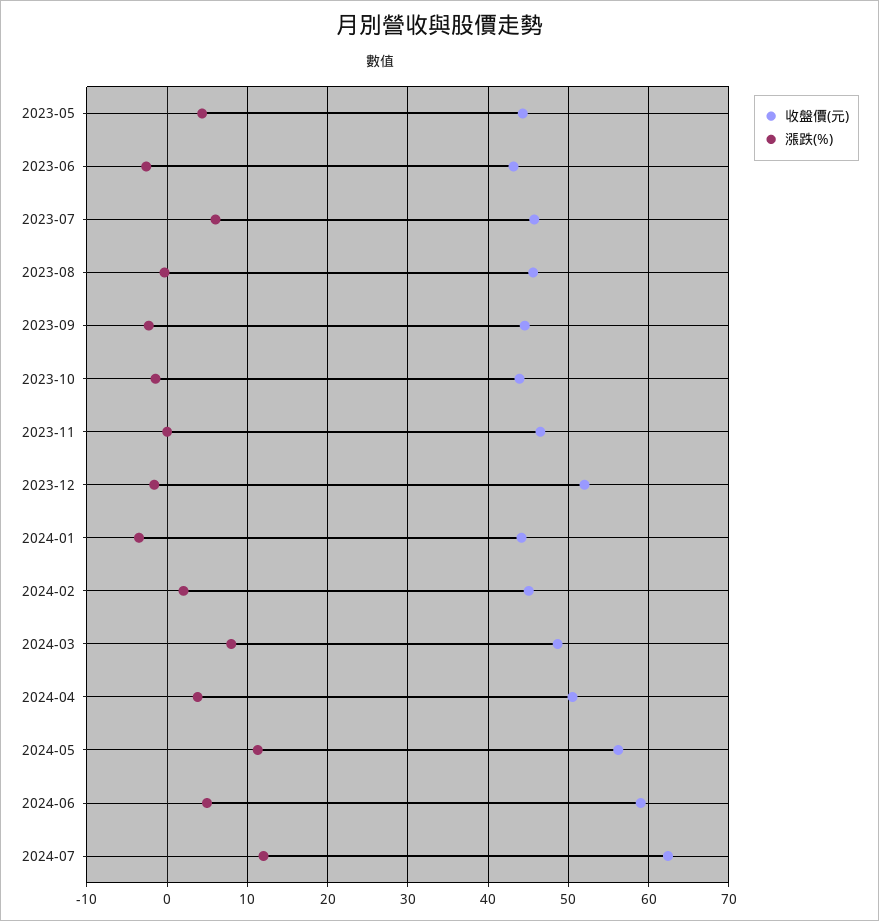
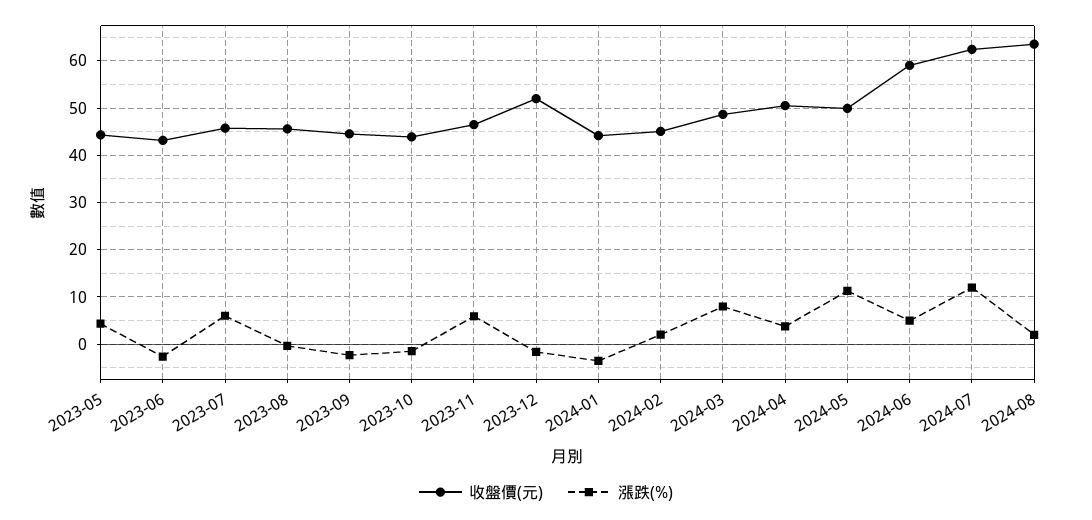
漲跌(%), 2023-11: 0 -> 6
收盤價(元), 2024-05: 56 -> 50
收盤價(元), 2024-08: none -> 64
漲跌(%), 2024-08: none -> 2

